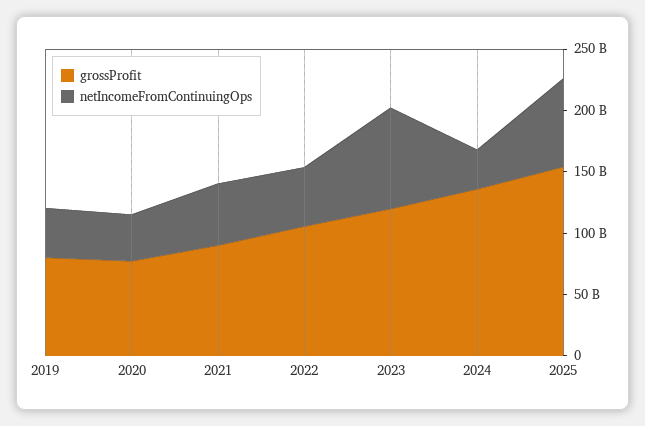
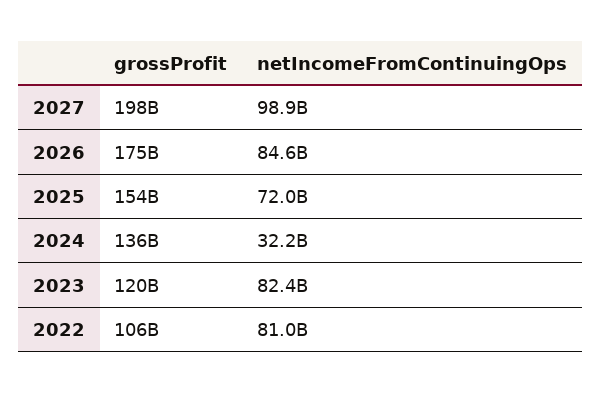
grossProfit, 2019: 80000000000 -> none
netIncomeFromContinuingOps, 2019: 40000000000 -> none
grossProfit, 2020: 80000000000 -> none
netIncomeFromContinuingOps, 2020: 40000000000 -> none
grossProfit, 2021: 90000000000 -> none
netIncomeFromContinuingOps, 2021: 50000000000 -> none
netIncomeFromContinuingOps, 2022: 50000000000 -> 81000000000
grossProfit, 2027: none -> 198000000000
netIncomeFromContinuingOps, 2027: none -> 98900000000
grossProfit, 2026: none -> 175000000000
netIncomeFromContinuingOps, 2026: none -> 84600000000

